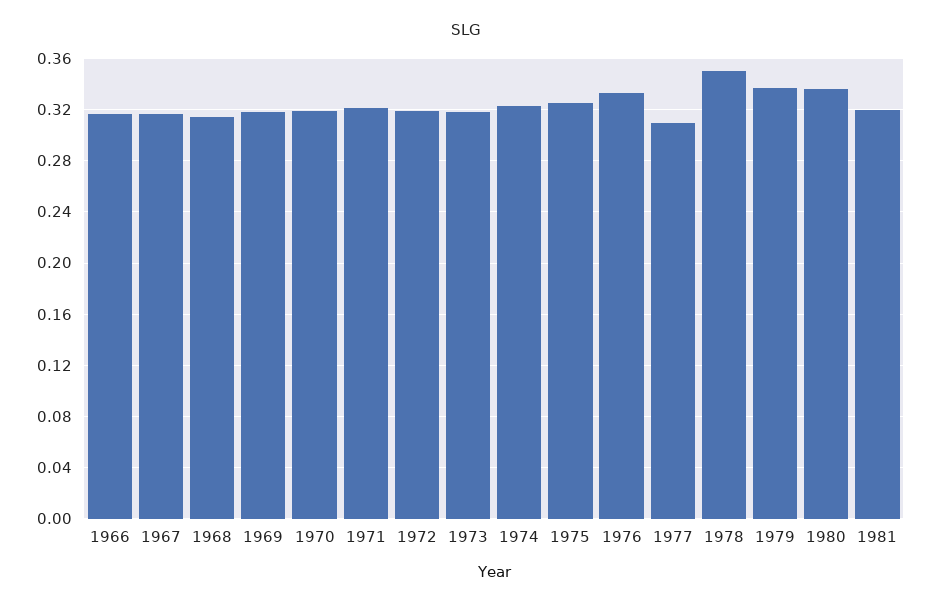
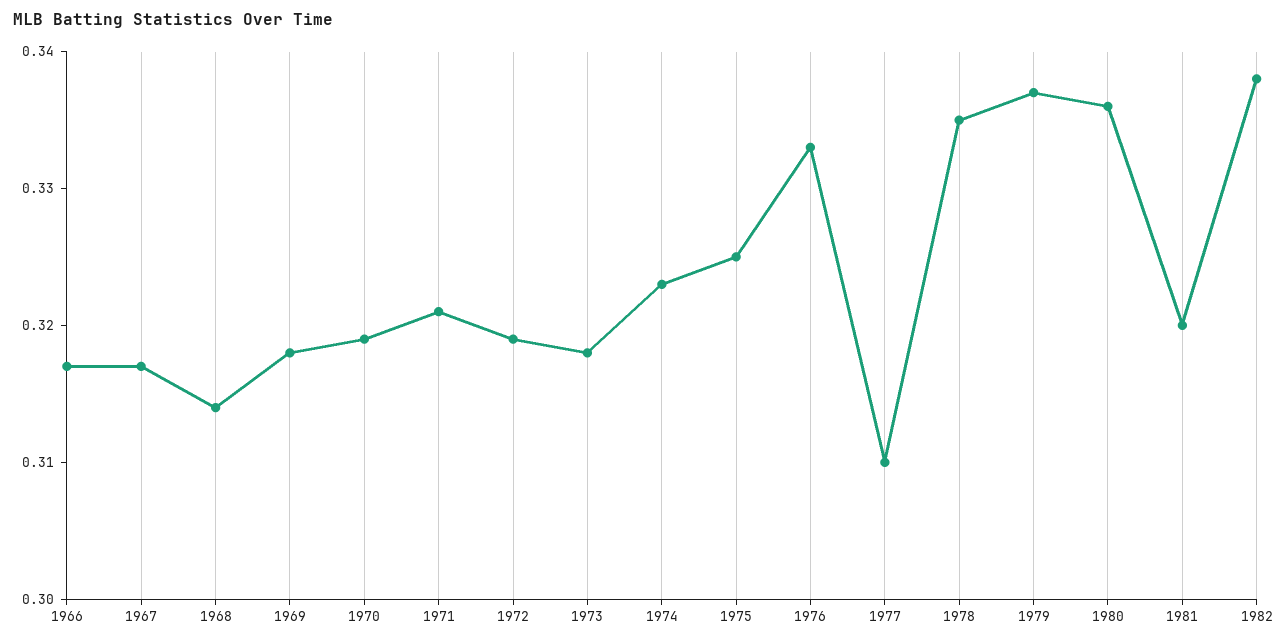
1978: 0.35 -> 0.335
1982: none -> 0.338

